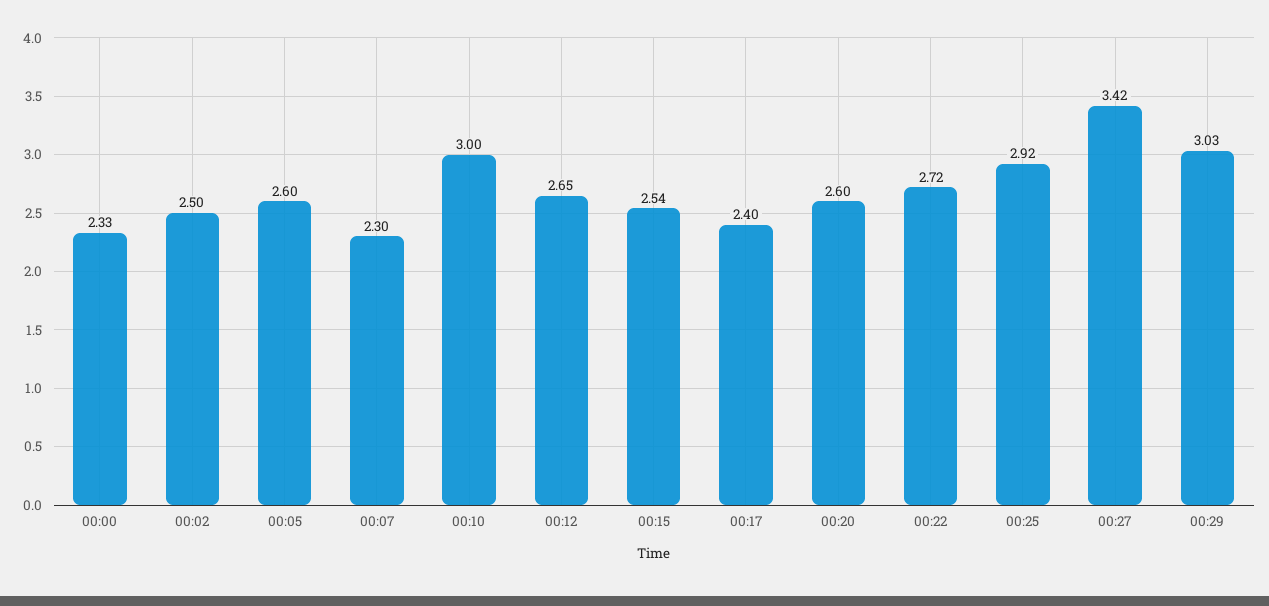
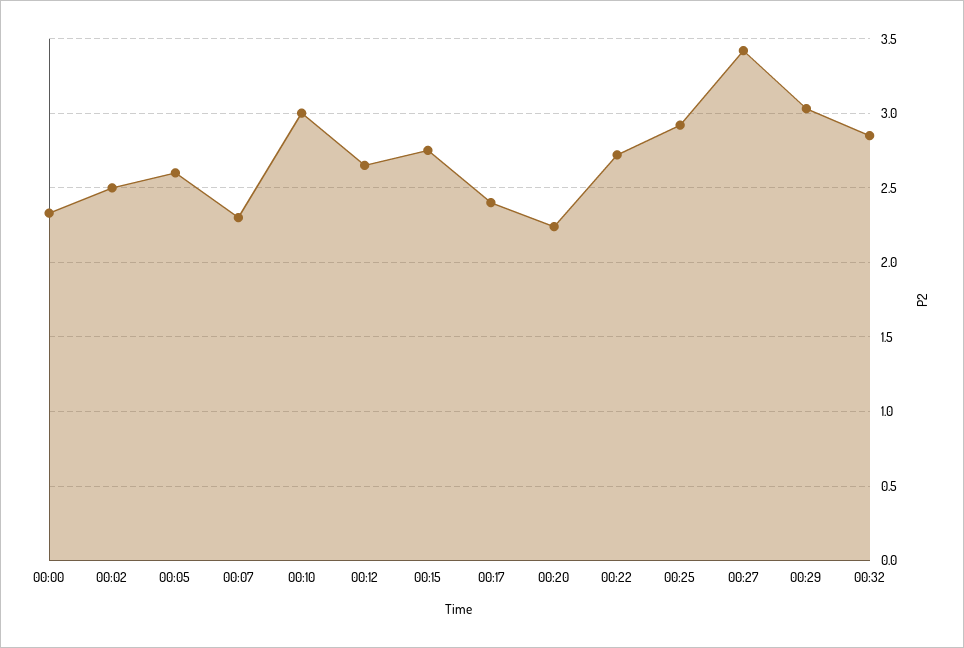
00:15: 2.54 -> 2.75
00:20: 2.6 -> 2.25
00:32: none -> 2.85

